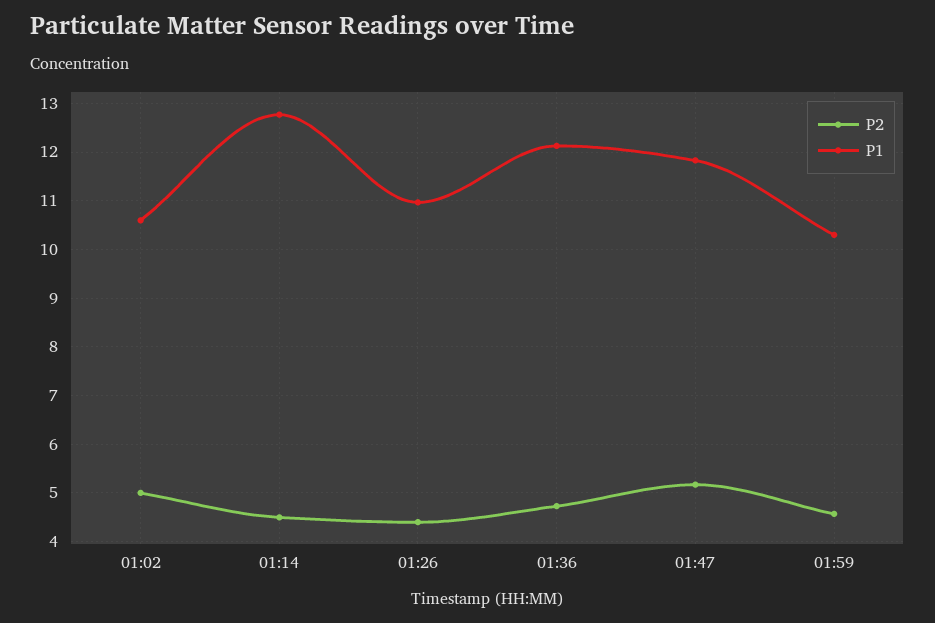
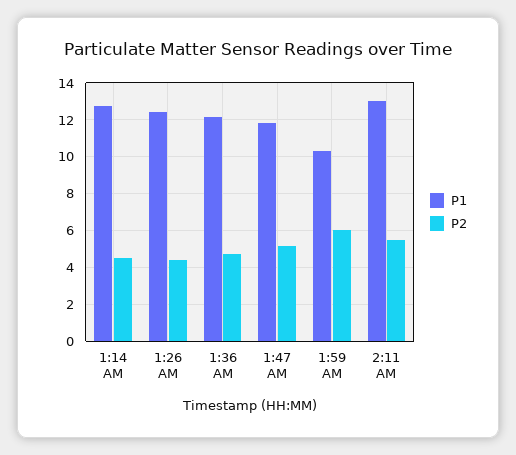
P2, 01:02: 5 -> none
P1, 01:02: 10.6 -> none
P1, 01:26: 11 -> 12.5
P2, 01:59: 4.6 -> 6
P1, 2:11 AM: none -> 13
P2, 2:11 AM: none -> 5.5

